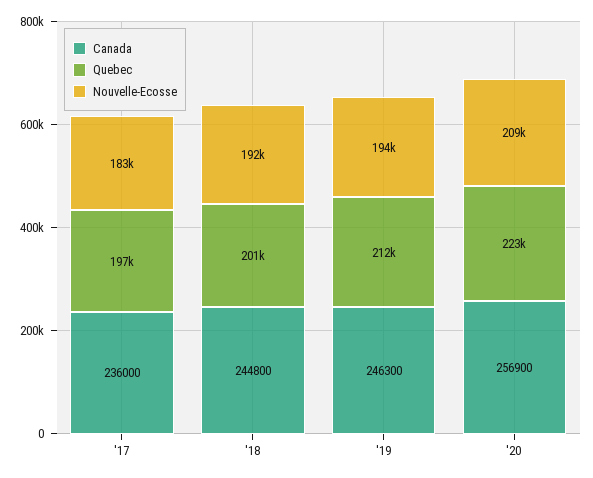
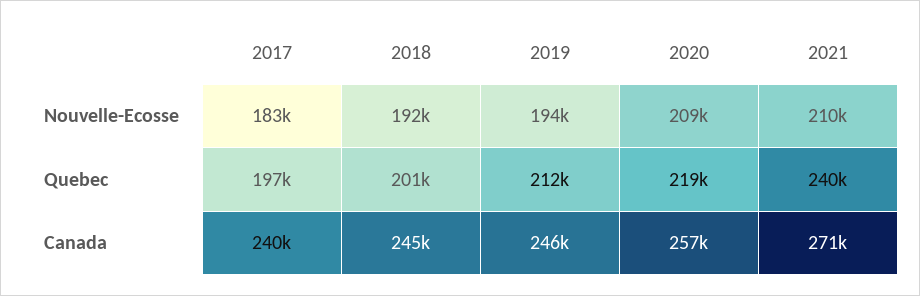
Canada, '17: 236000 -> 240000
Quebec, '20: 223000 -> 219000
Nouvelle-Ecosse, 2021: none -> 210000
Quebec, 2021: none -> 240000
Canada, 2021: none -> 271000

